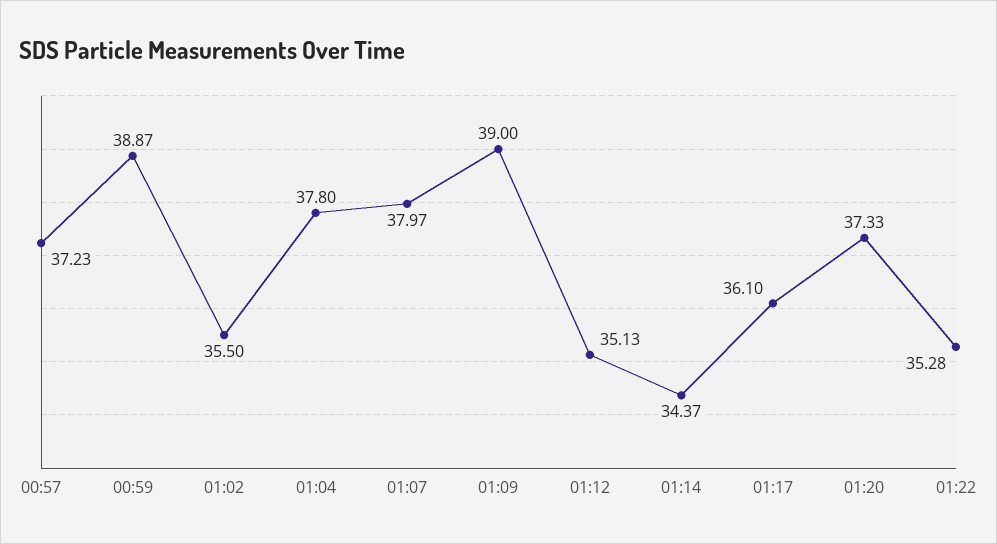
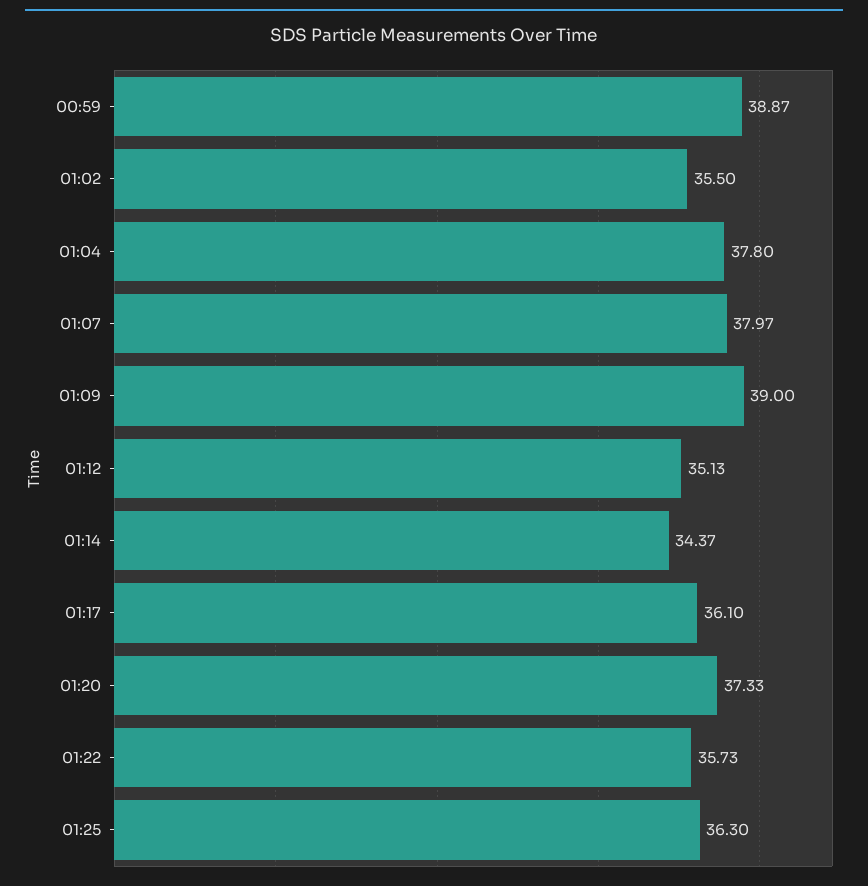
00:57: 37.23 -> none
01:22: 35.28 -> 35.73
01:25: none -> 36.3

